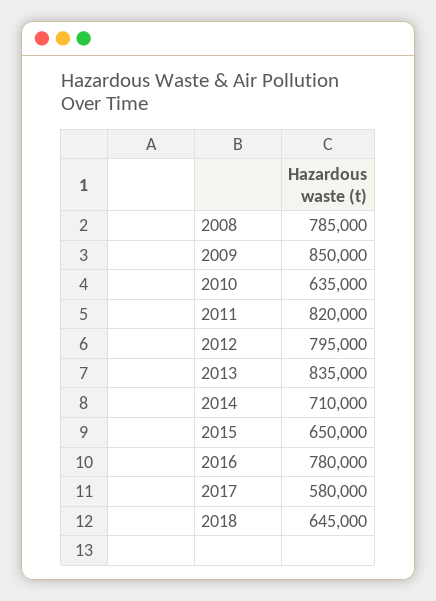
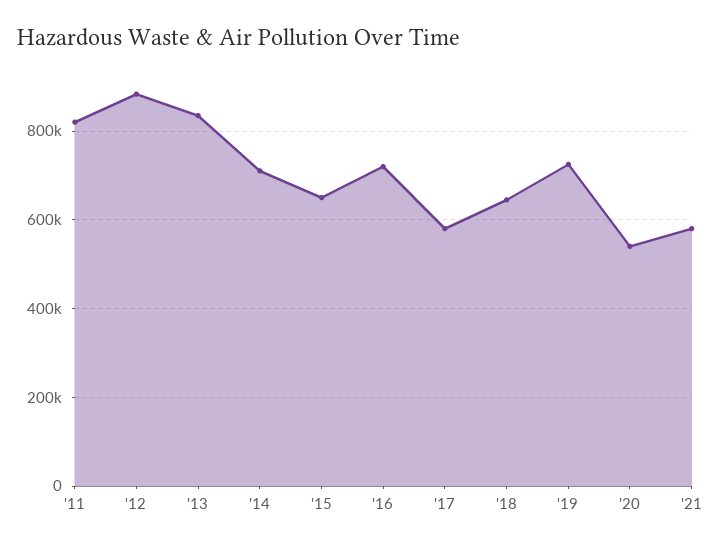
2008: 785000 -> none
2009: 850000 -> none
2010: 635000 -> none
2012: 795000 -> 880000
2016: 780000 -> 720000
'19: none -> 720000
'20: none -> 540000
'21: none -> 580000

